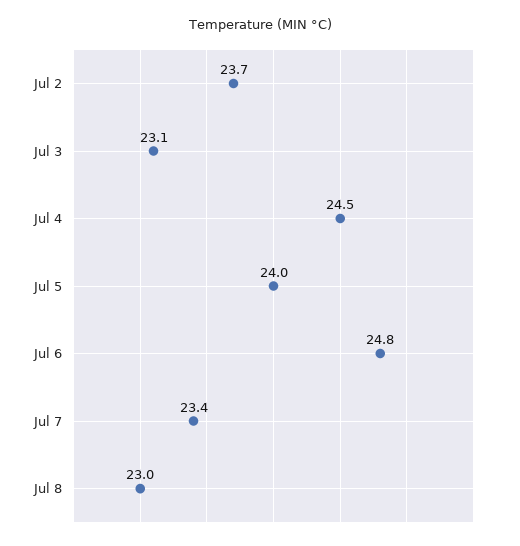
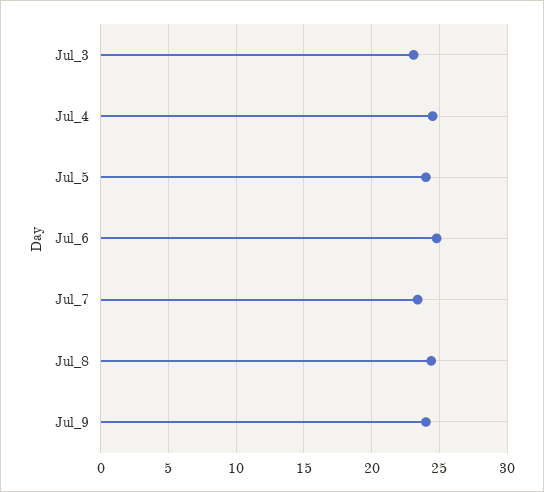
Jul 2: 23.7 -> none
Jul 8: 23 -> 24.5
Jul_9: none -> 24

